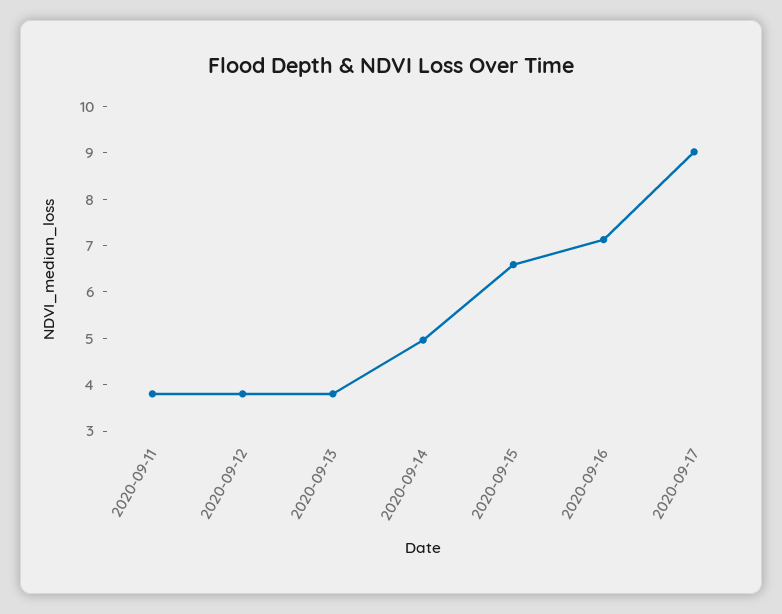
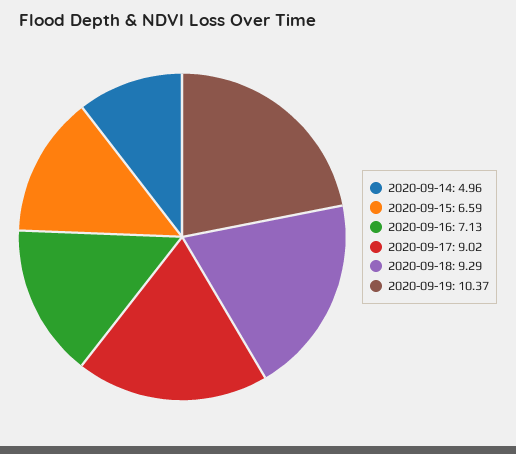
2020-09-11: 3.8 -> none
2020-09-12: 3.8 -> none
2020-09-13: 3.8 -> none
2020-09-18: none -> 9.29
2020-09-19: none -> 10.37

